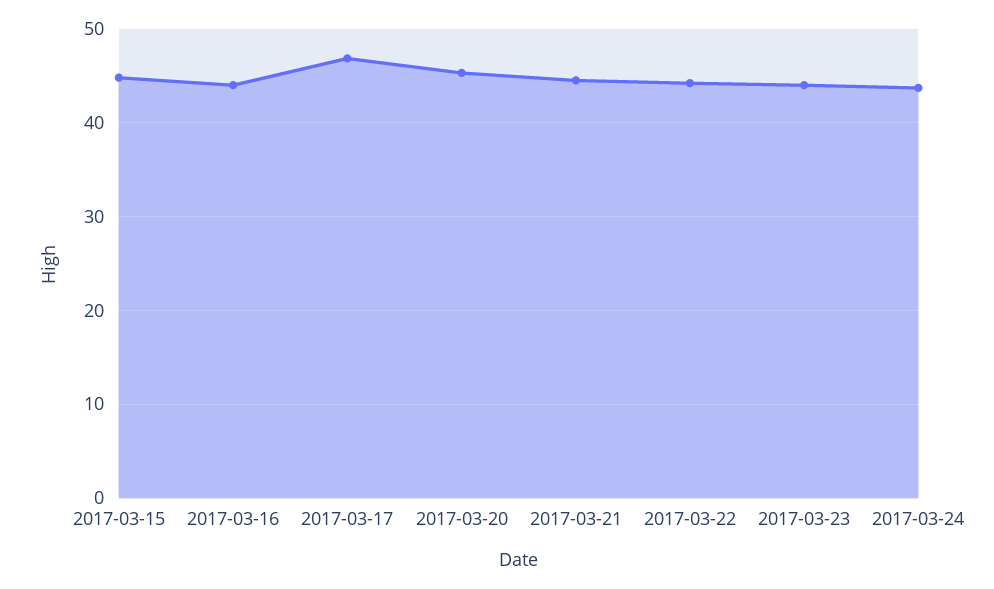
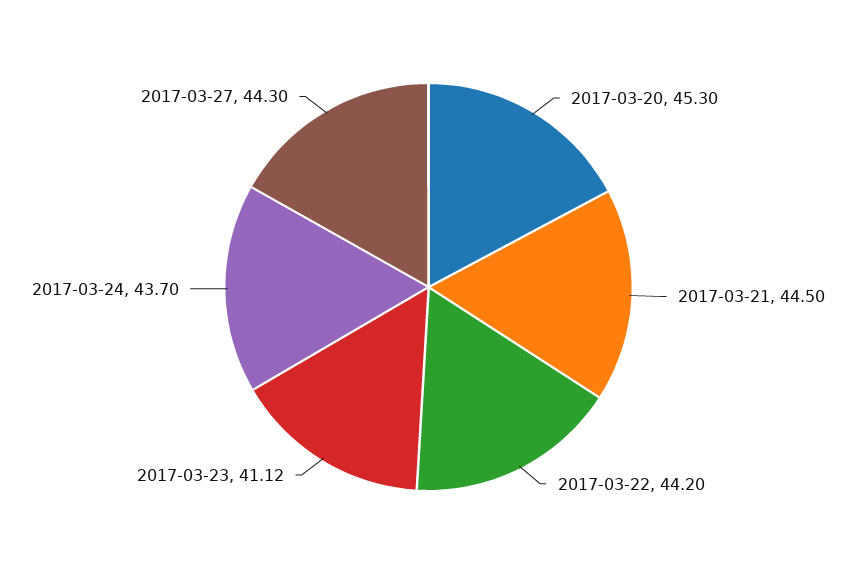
2017-03-15: 45 -> none
2017-03-16: 44 -> none
2017-03-17: 47 -> none
2017-03-23: 44 -> 41.12
2017-03-27: none -> 44.3

